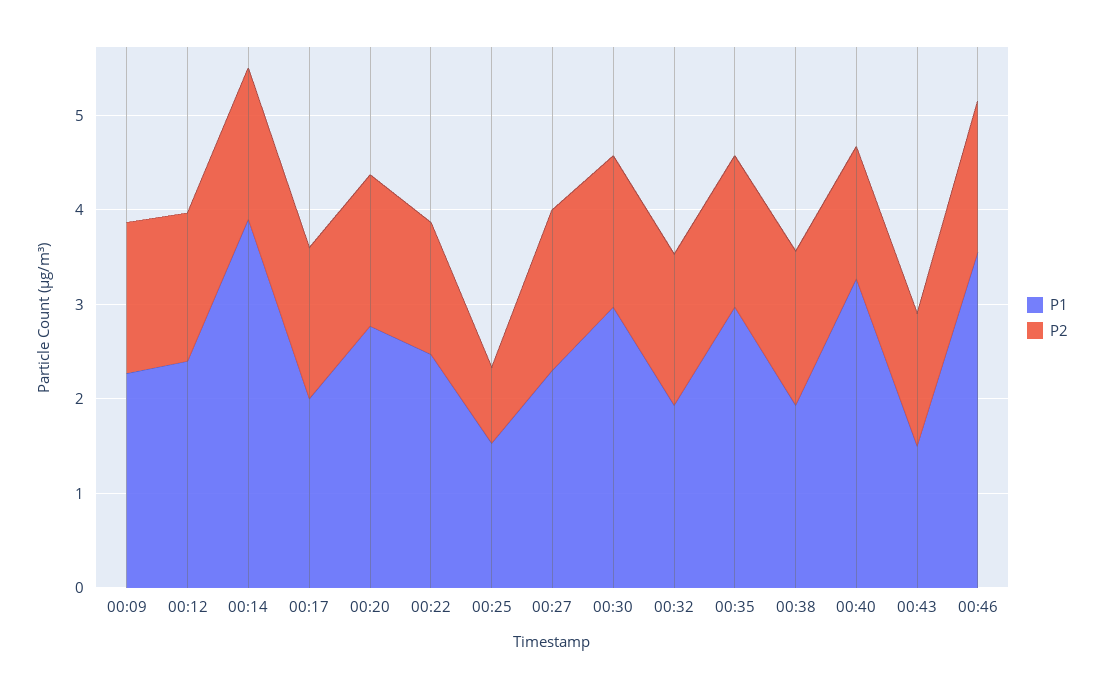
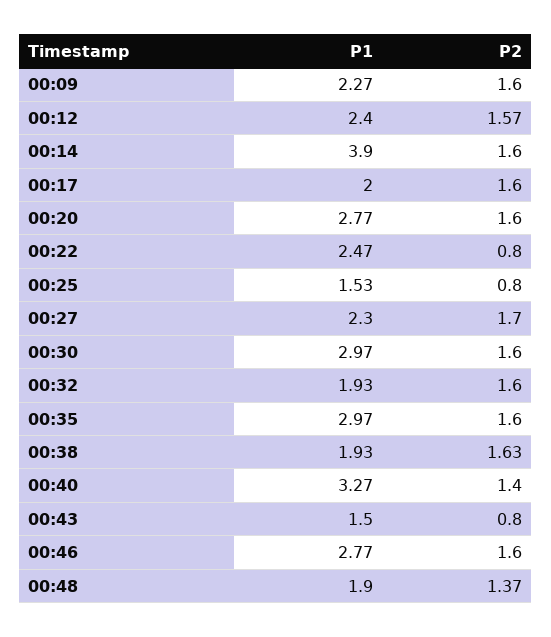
P2, 00:22: 1.4 -> 0.8
P2, 00:43: 1.4 -> 0.8
P1, 00:46: 3.6 -> 2.77
P1, 00:48: none -> 1.9
P2, 00:48: none -> 1.37

